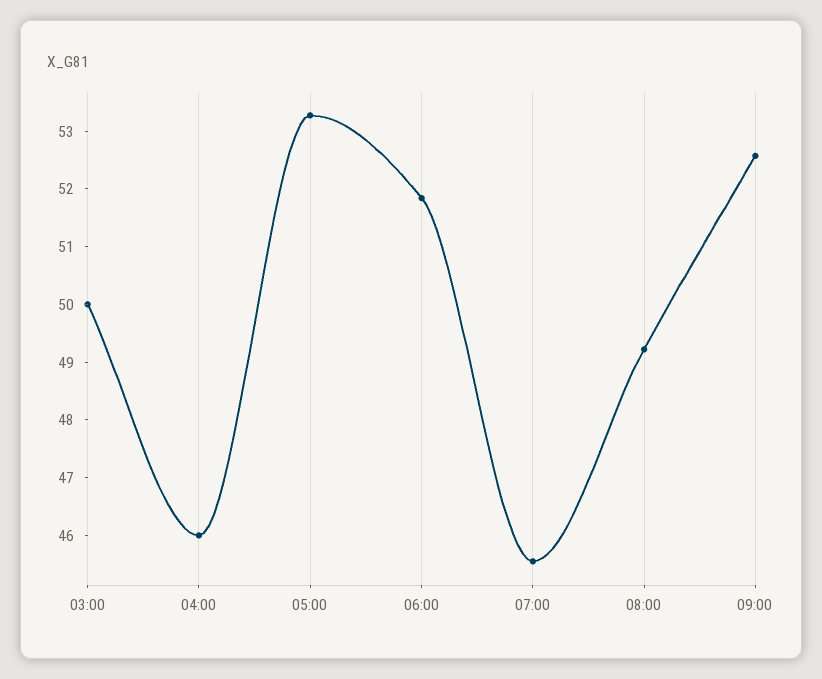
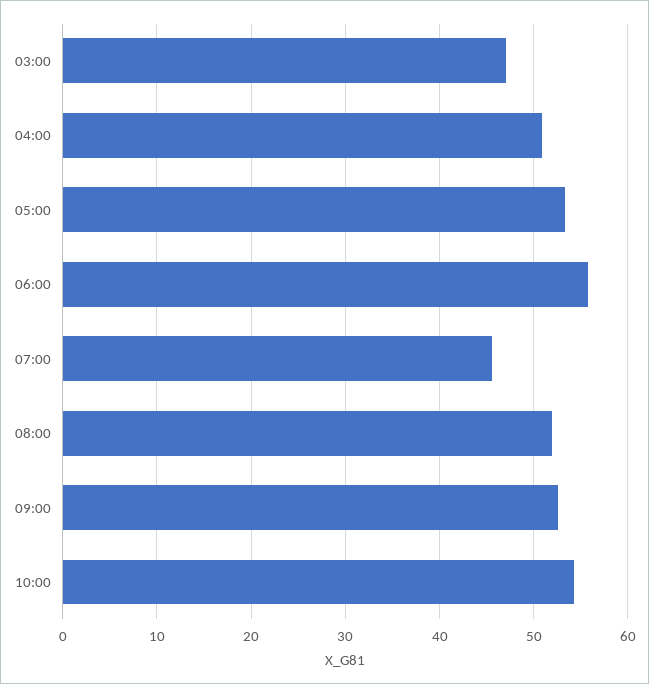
03:00: 50 -> 47
04:00: 46 -> 51
06:00: 51.8 -> 56
08:00: 49.2 -> 52
10:00: none -> 54

